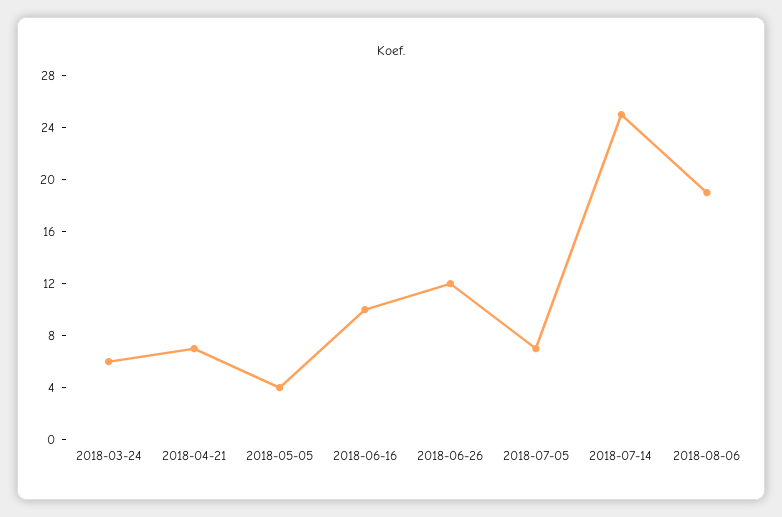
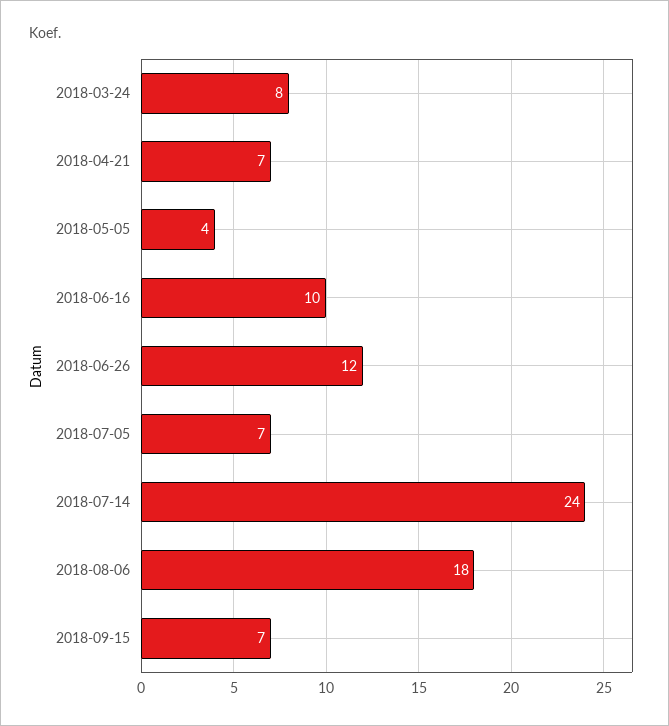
2018-03-24: 6 -> 8
2018-07-14: 25 -> 24
2018-08-06: 19 -> 18
2018-09-15: none -> 7

